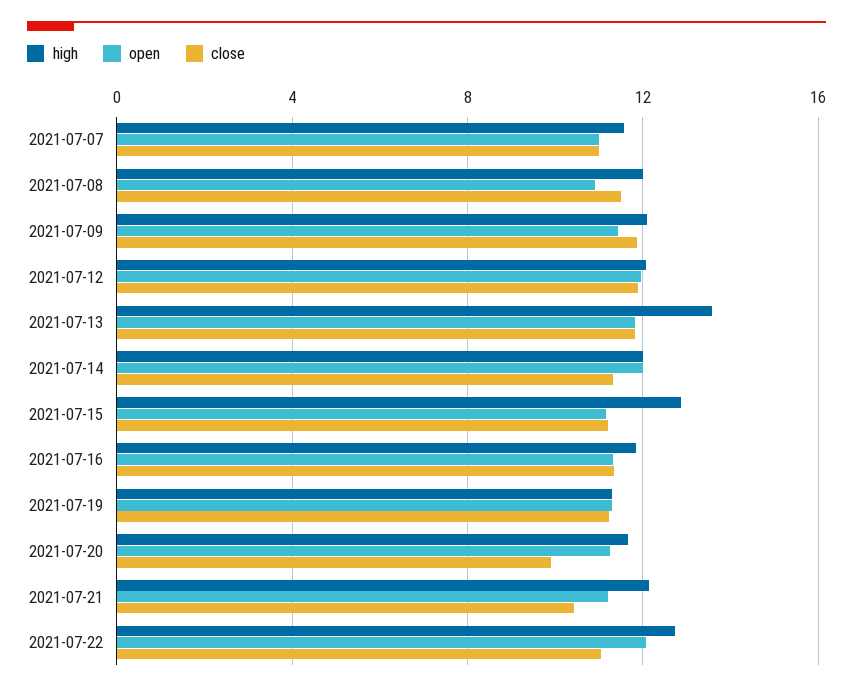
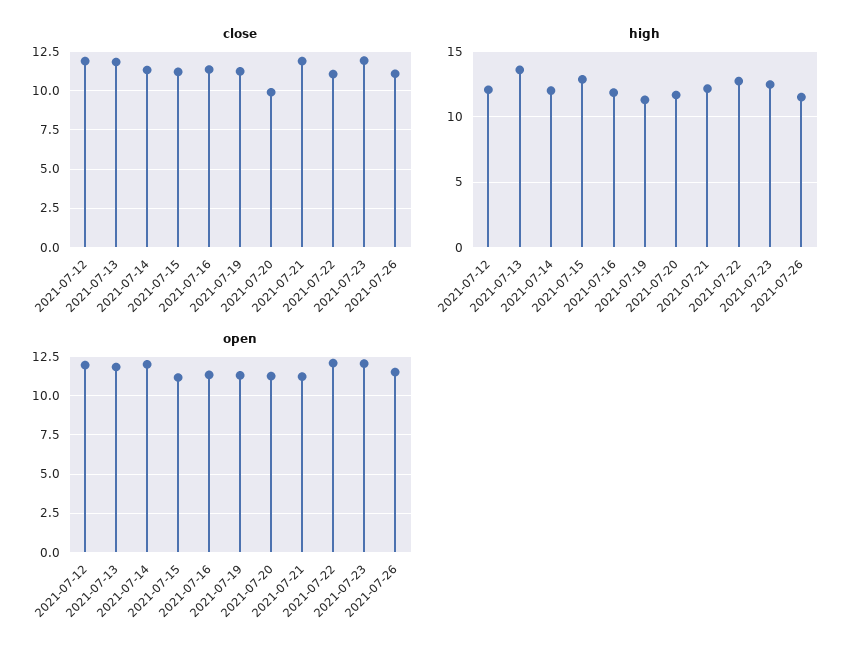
high, 2021-07-07: 11.5 -> none
open, 2021-07-07: 11 -> none
close, 2021-07-07: 11 -> none
high, 2021-07-08: 12 -> none
open, 2021-07-08: 11 -> none
close, 2021-07-08: 11.5 -> none
high, 2021-07-09: 12 -> none
open, 2021-07-09: 11.5 -> none
close, 2021-07-09: 12 -> none
close, 2021-07-21: 10.5 -> 12
close, 2021-07-23: none -> 12
close, 2021-07-26: none -> 11
high, 2021-07-23: none -> 12.5
high, 2021-07-26: none -> 11.5
open, 2021-07-23: none -> 12
open, 2021-07-26: none -> 11.5

